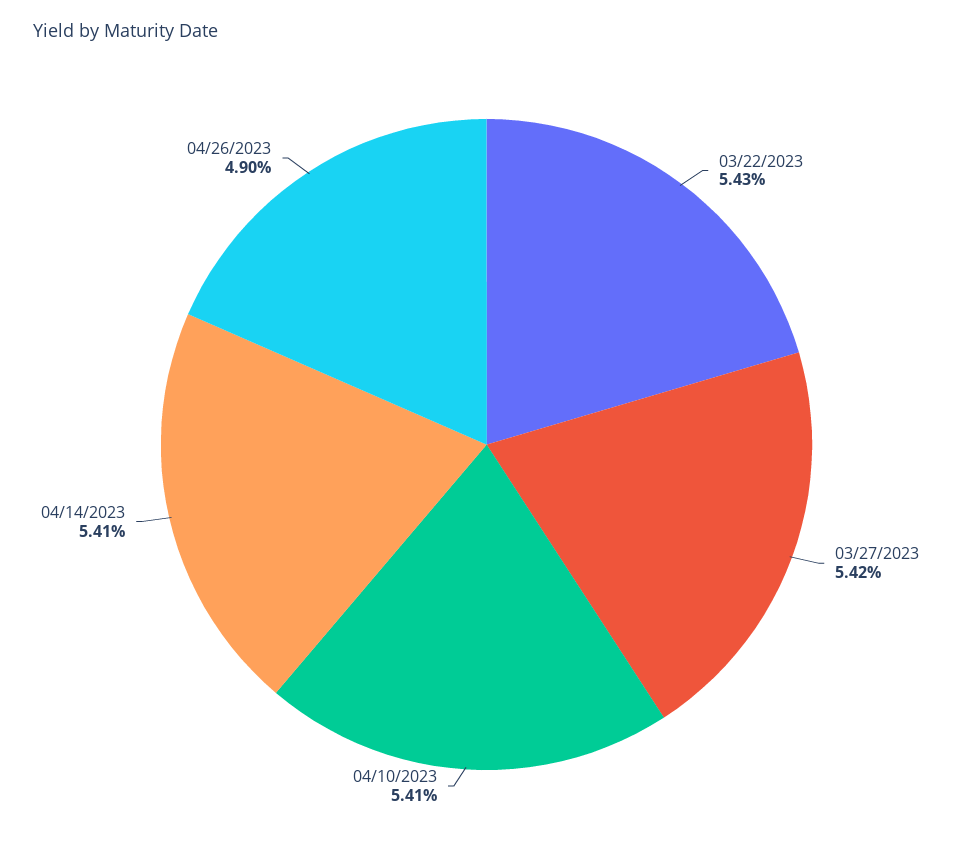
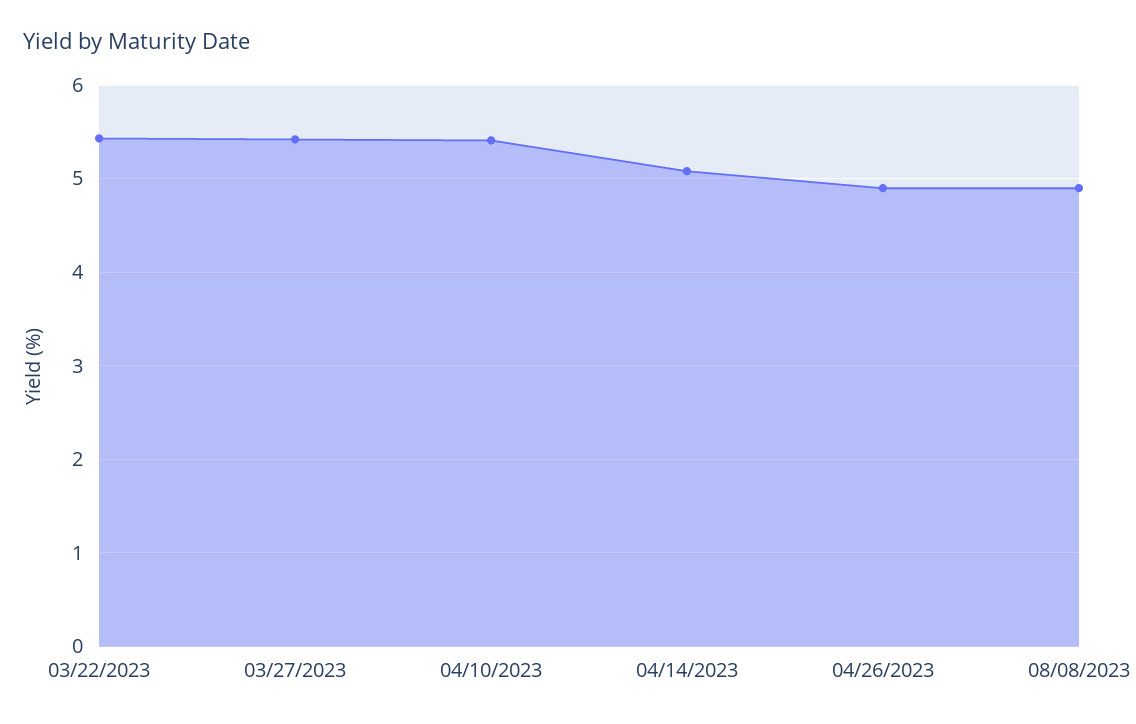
04/14/2023: 5.41 -> 5.1
08/08/2023: none -> 4.9

